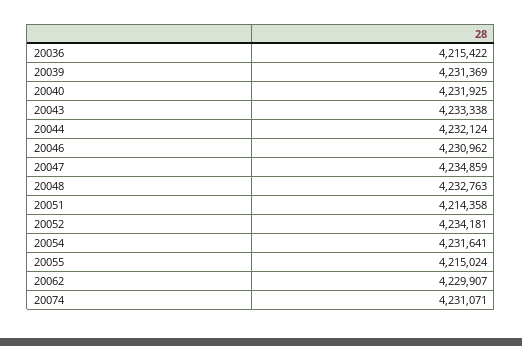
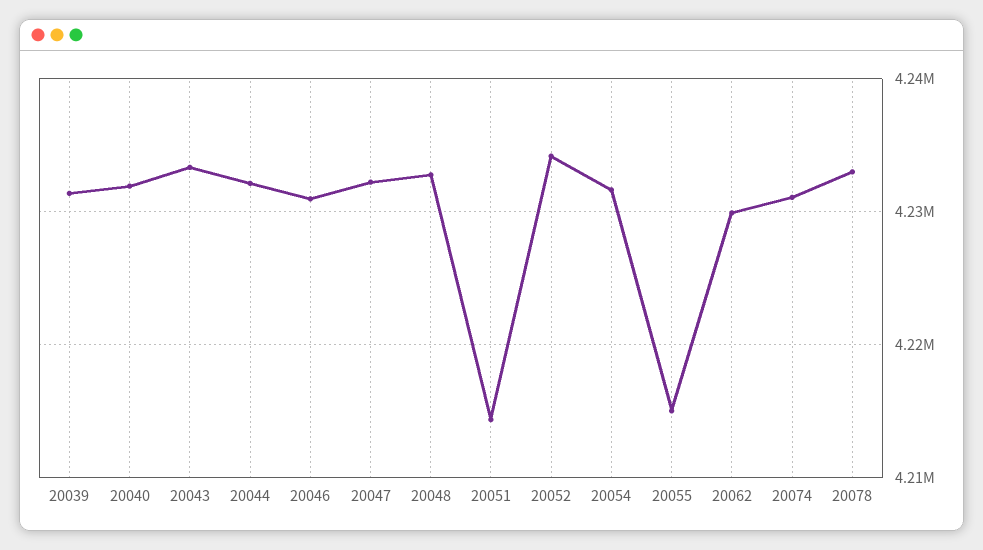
20036: 4215422 -> none
20047: 4234859 -> 4232000
20078: none -> 4233000

